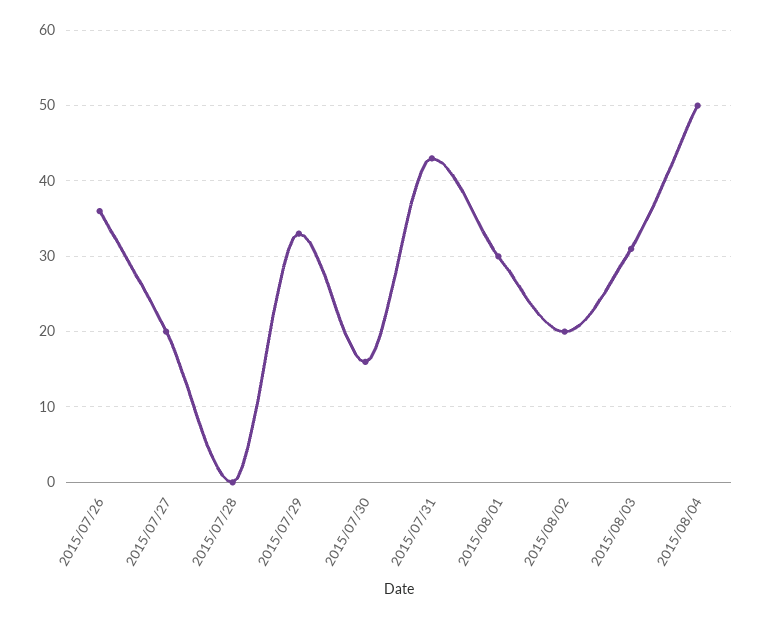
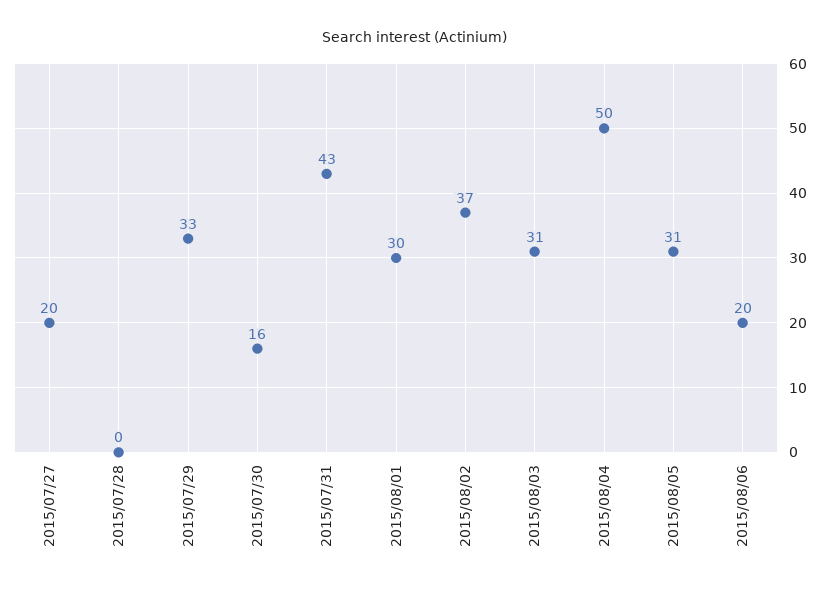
2015/07/26: 36 -> none
2015/08/02: 20 -> 37
2015/08/05: none -> 31
2015/08/06: none -> 20

